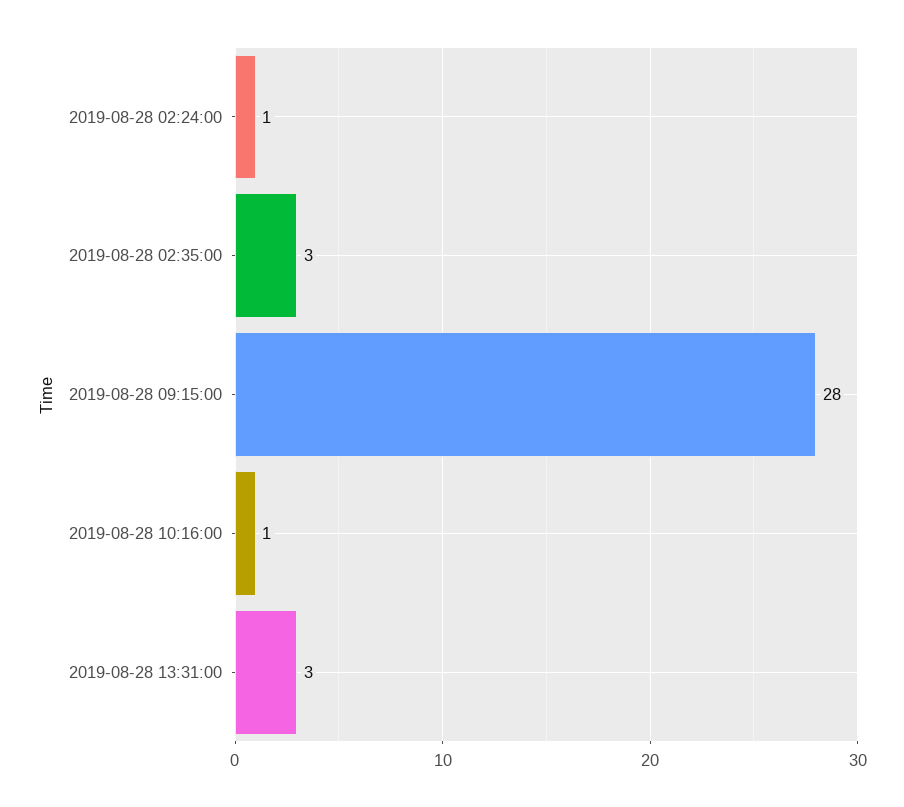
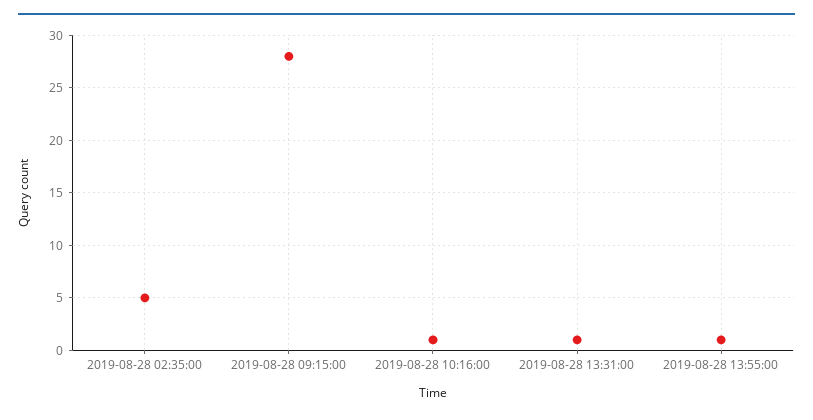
2019-08-28 02:24:00: 1 -> none
2019-08-28 02:35:00: 3 -> 5
2019-08-28 13:31:00: 3 -> 1
2019-08-28 13:55:00: none -> 1

